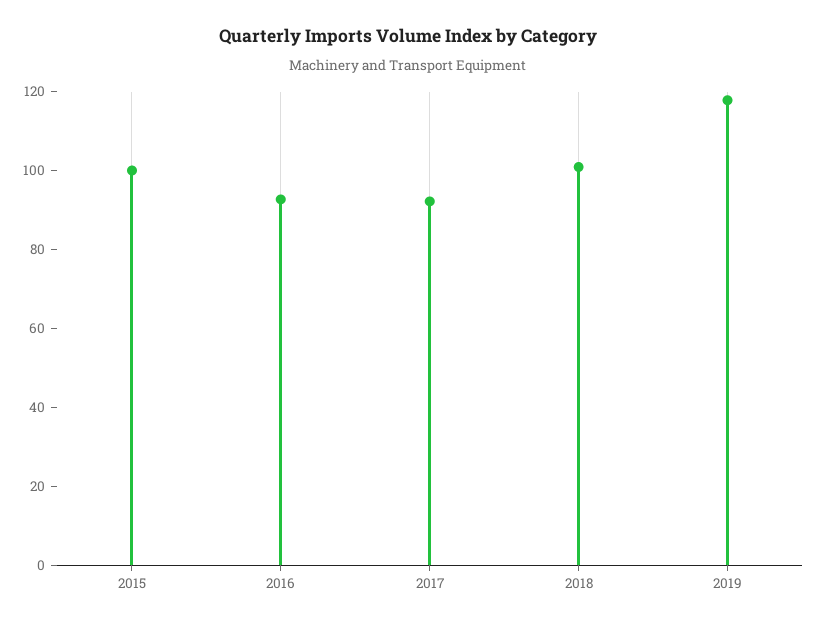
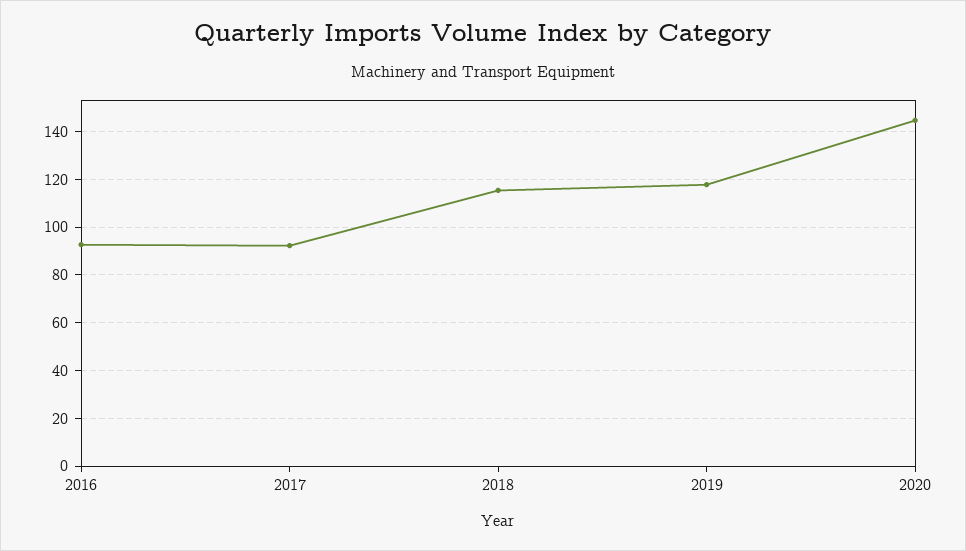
2015: 100 -> none
2018: 100 -> 115
2020: none -> 145

